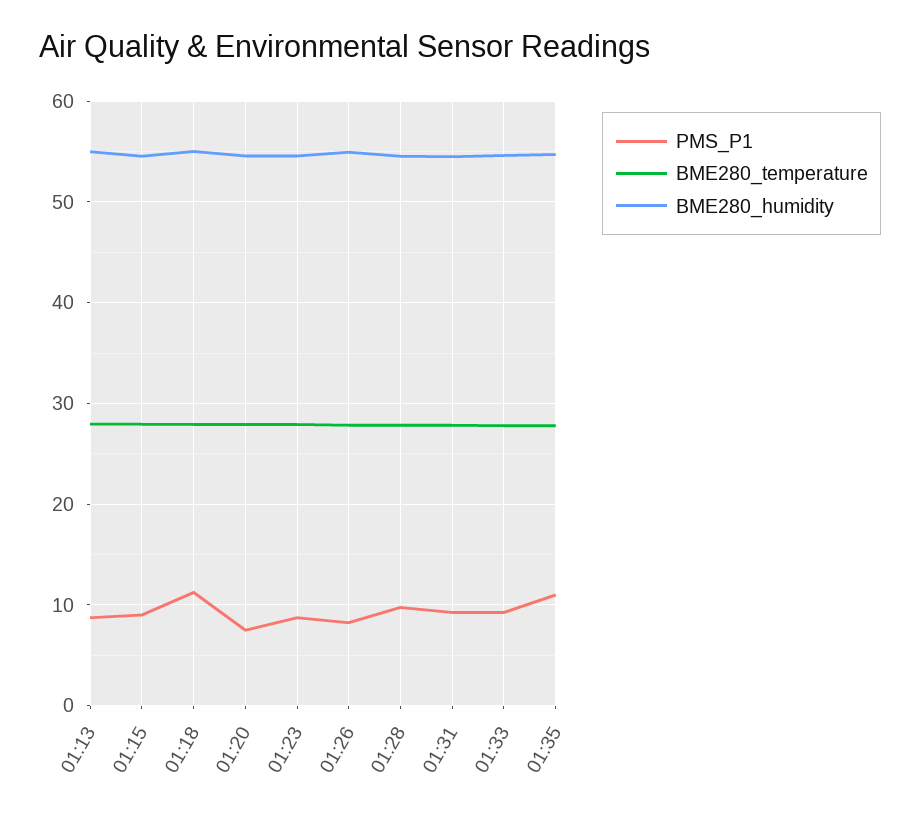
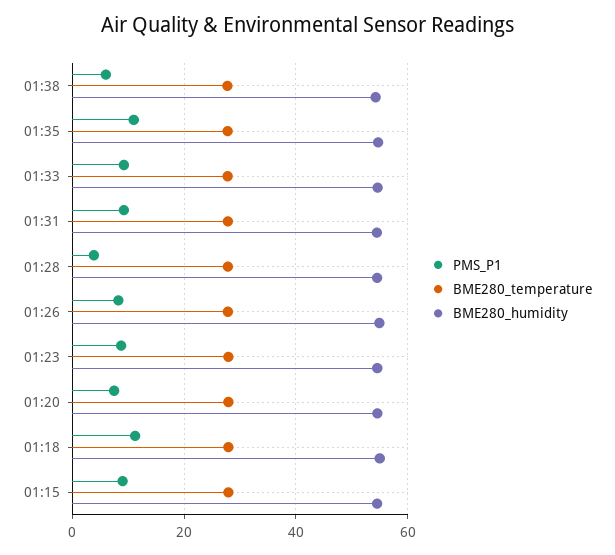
PMS_P1, 01:13: 9 -> none
BME280_temperature, 01:13: 28 -> none
BME280_humidity, 01:13: 55 -> none
PMS_P1, 01:28: 10 -> 4
PMS_P1, 01:38: none -> 6
BME280_temperature, 01:38: none -> 28
BME280_humidity, 01:38: none -> 54

